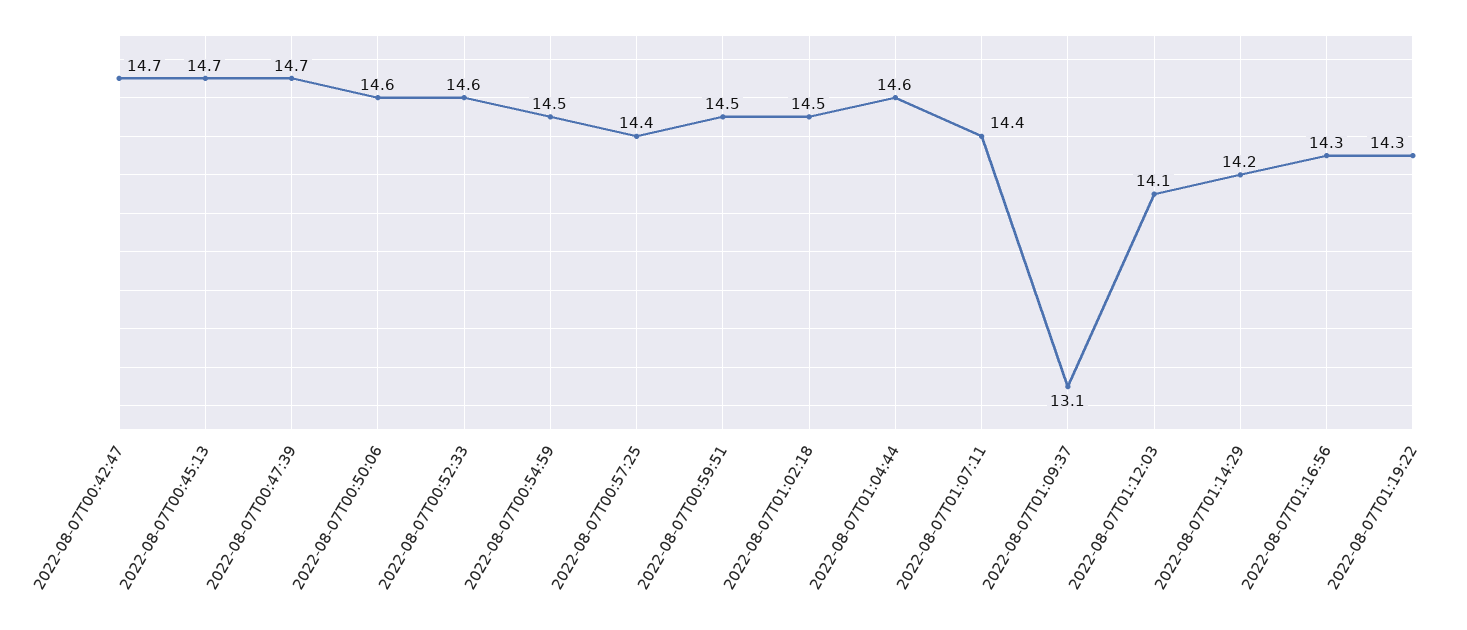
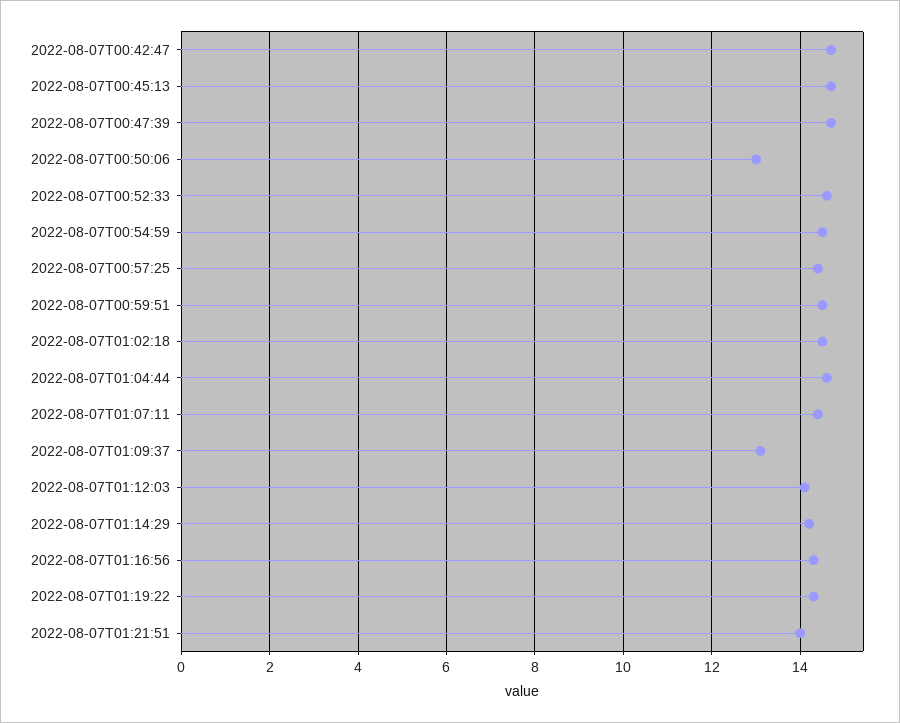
2022-08-07T00:50:06: 14.6 -> 13
2022-08-07T01:21:51: none -> 14

